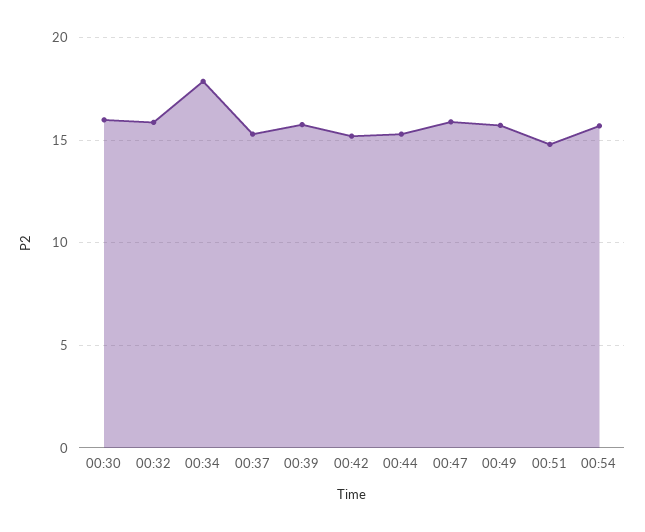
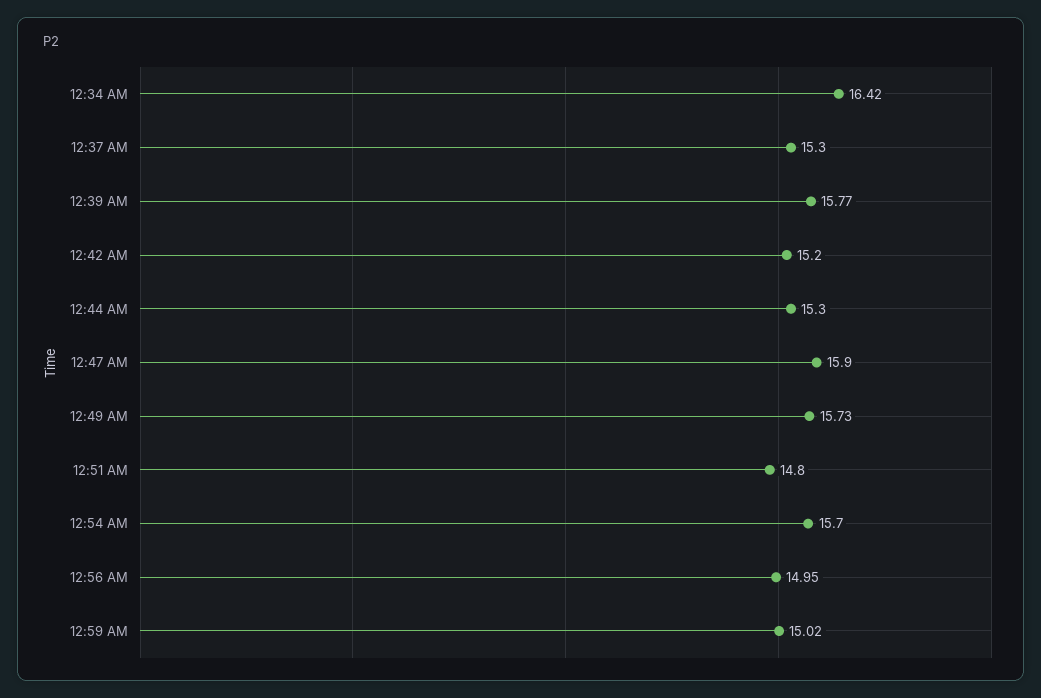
00:30: 16 -> none
00:32: 16 -> none
00:34: 18 -> 16.42
12:56 AM: none -> 14.95
12:59 AM: none -> 15.02

